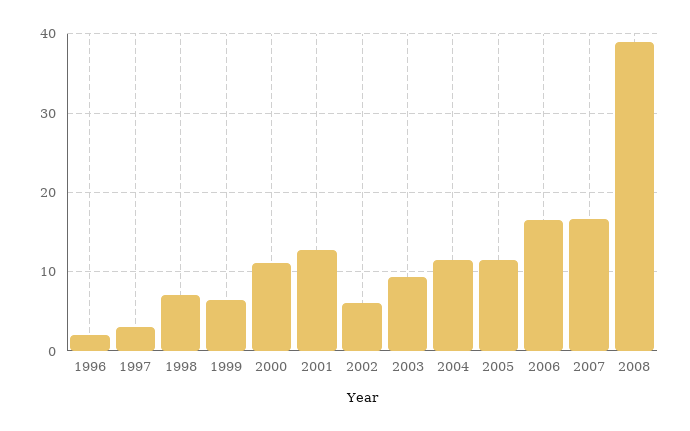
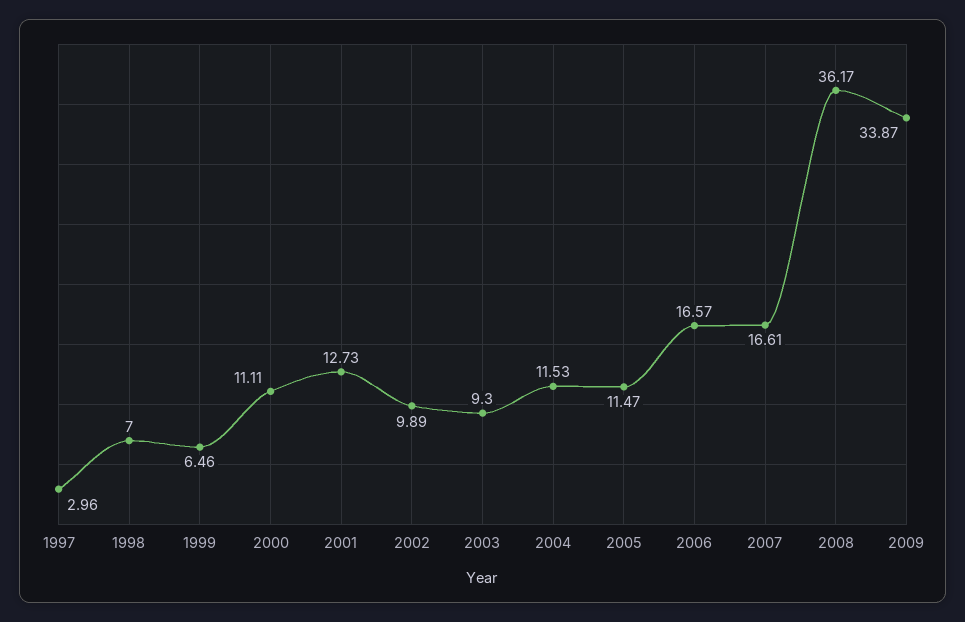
1996: 2 -> none
2002: 6 -> 9.89
2008: 39 -> 36.17
2009: none -> 33.87

